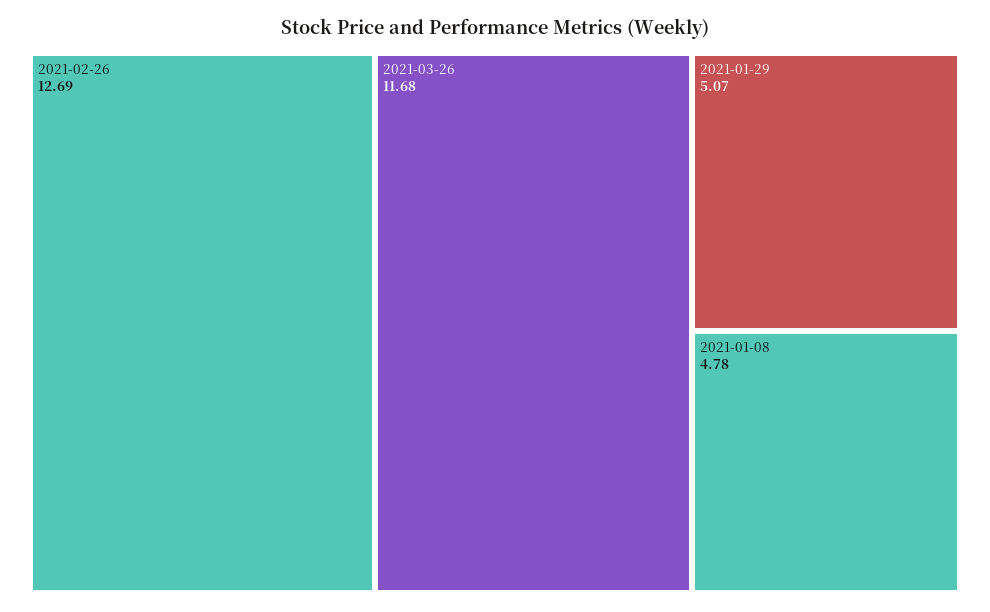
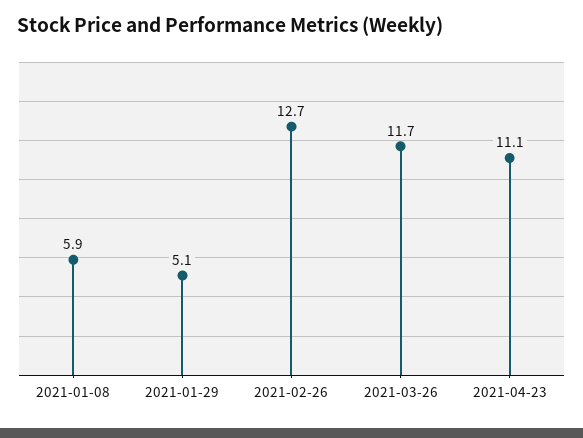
2021-01-08: 4.78 -> 5.9
2021-04-23: none -> 11.1

